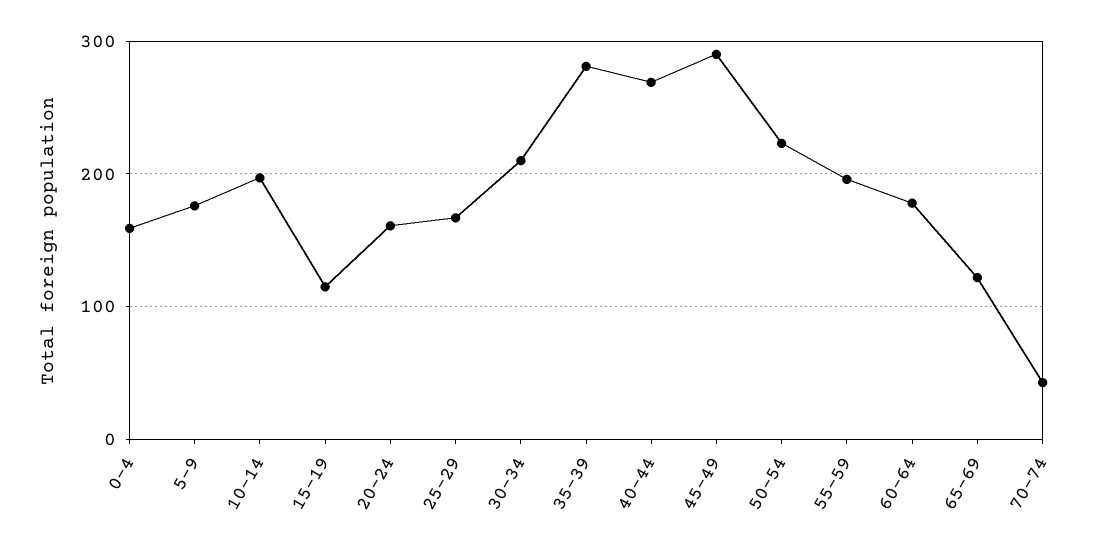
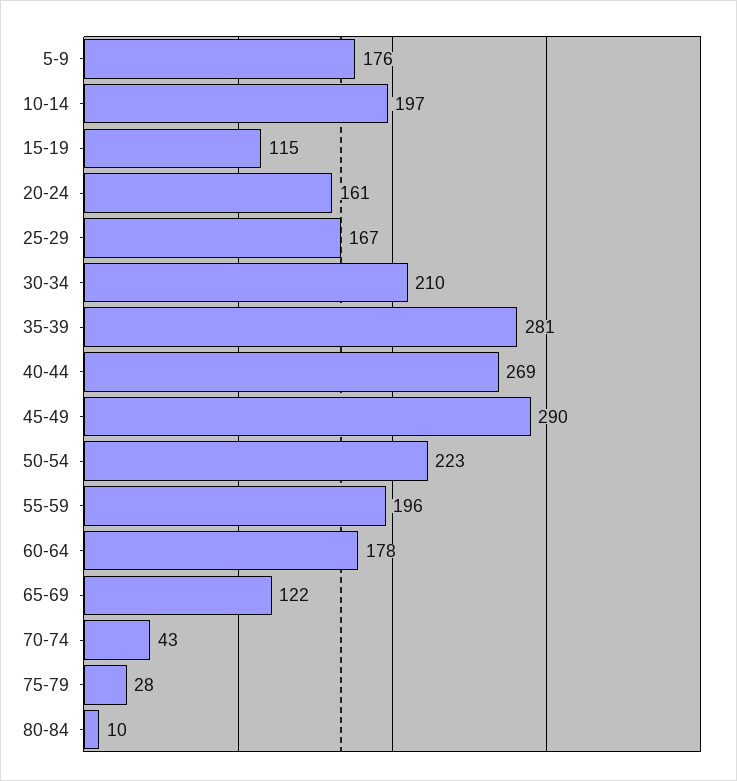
0-4: 160 -> none
75-79: none -> 28
80-84: none -> 10

